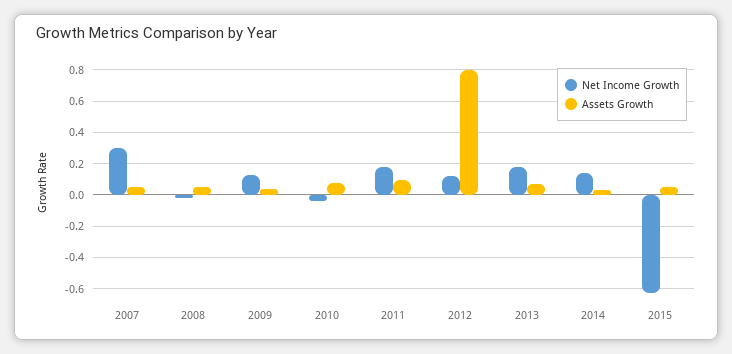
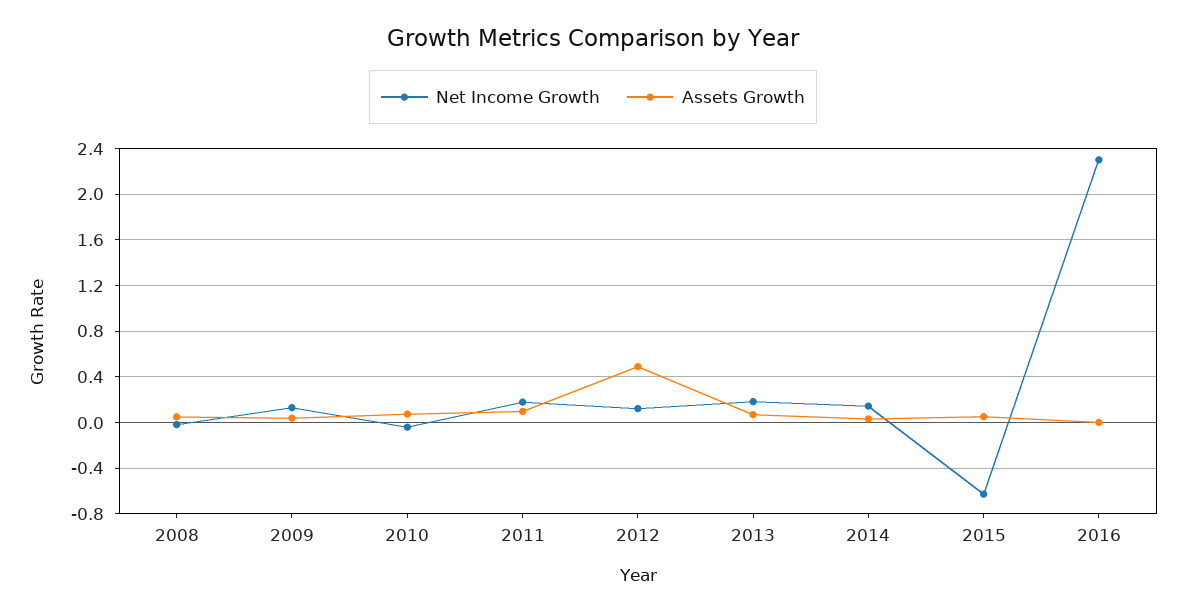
Net Income Growth, 2007: 0.3 -> none
Assets Growth, 2007: 0.05 -> none
Assets Growth, 2012: 0.8 -> 0.5
Net Income Growth, 2016: none -> 2.3
Assets Growth, 2016: none -> 0

